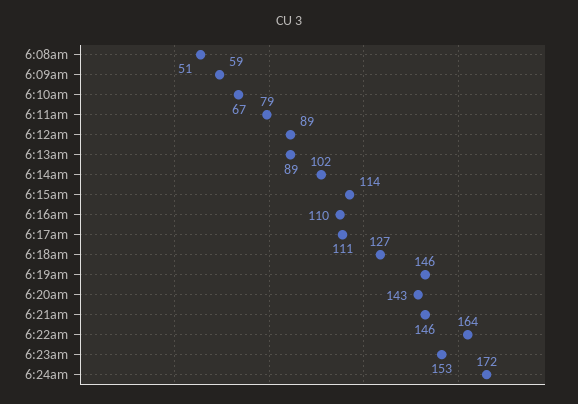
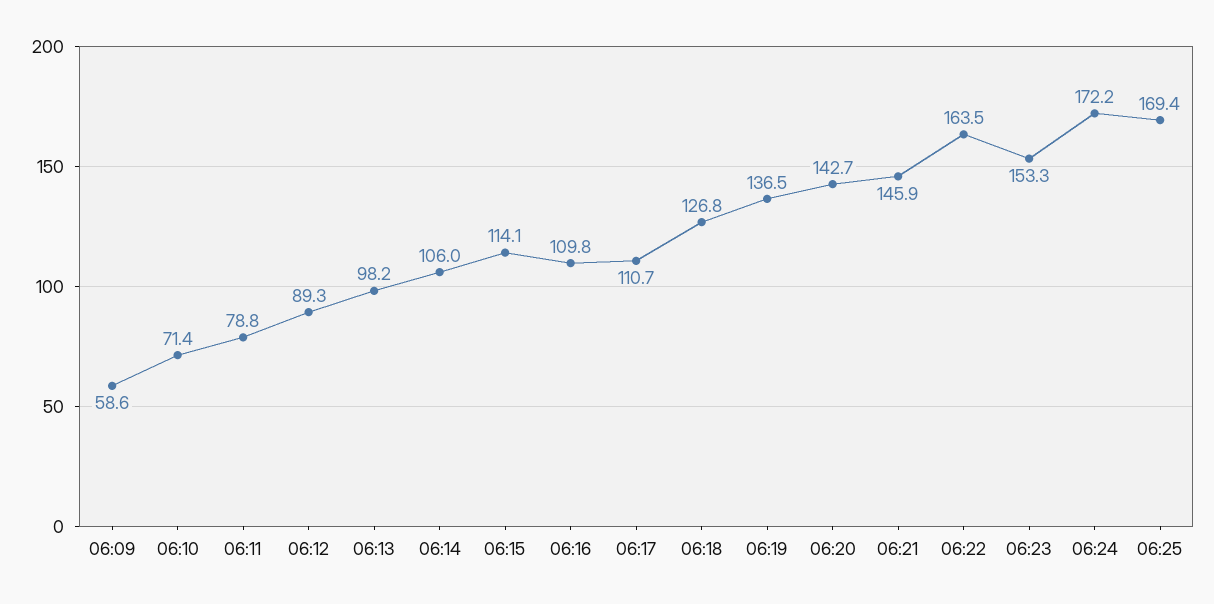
6:08am: 51 -> none
6:10am: 67 -> 71.4
6:13am: 89 -> 98.2
6:14am: 102 -> 106
6:19am: 146 -> 136.5
06:25: none -> 169.4

